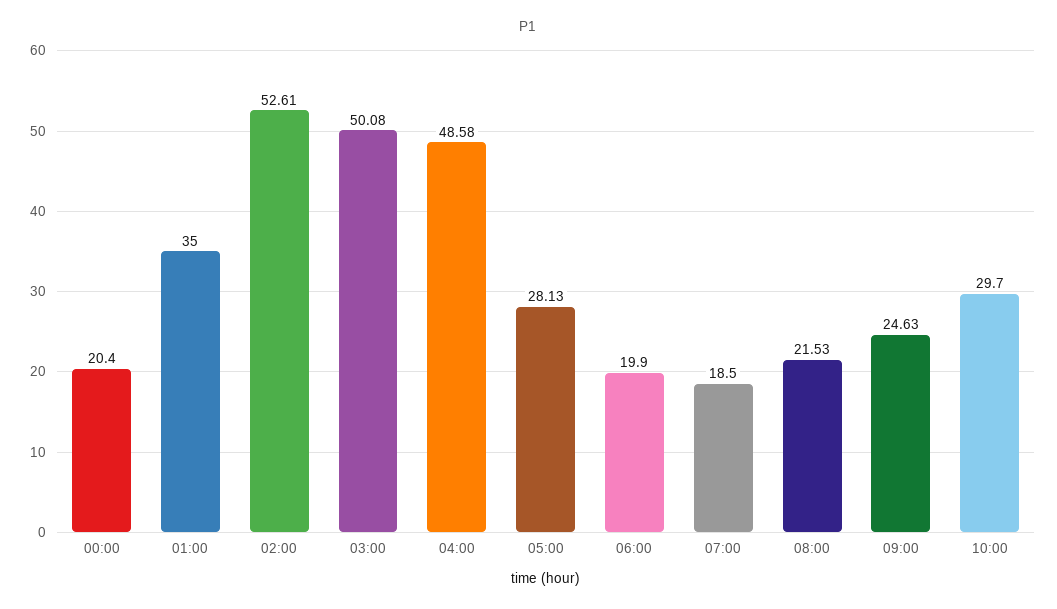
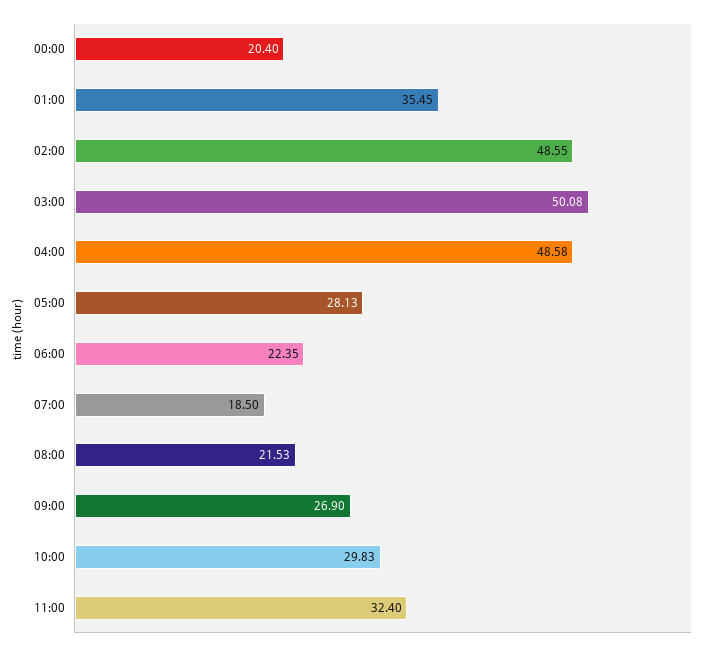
01:00: 35 -> 35.45
02:00: 52.61 -> 48.55
06:00: 19.9 -> 22.35
09:00: 24.63 -> 26.9
10:00: 29.7 -> 29.83
11:00: none -> 32.4

